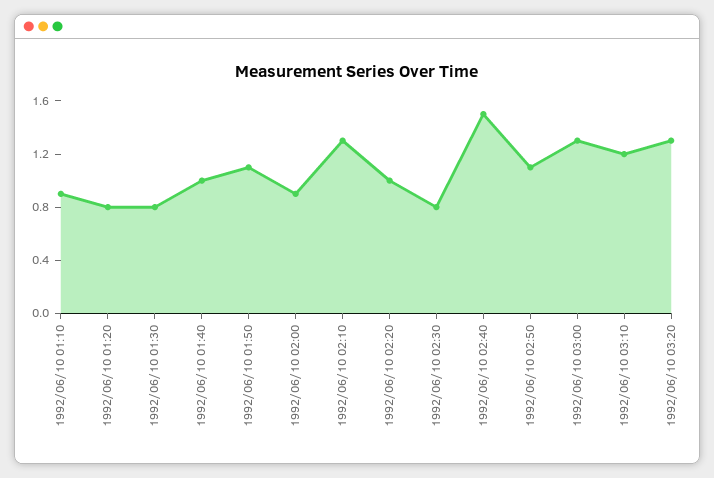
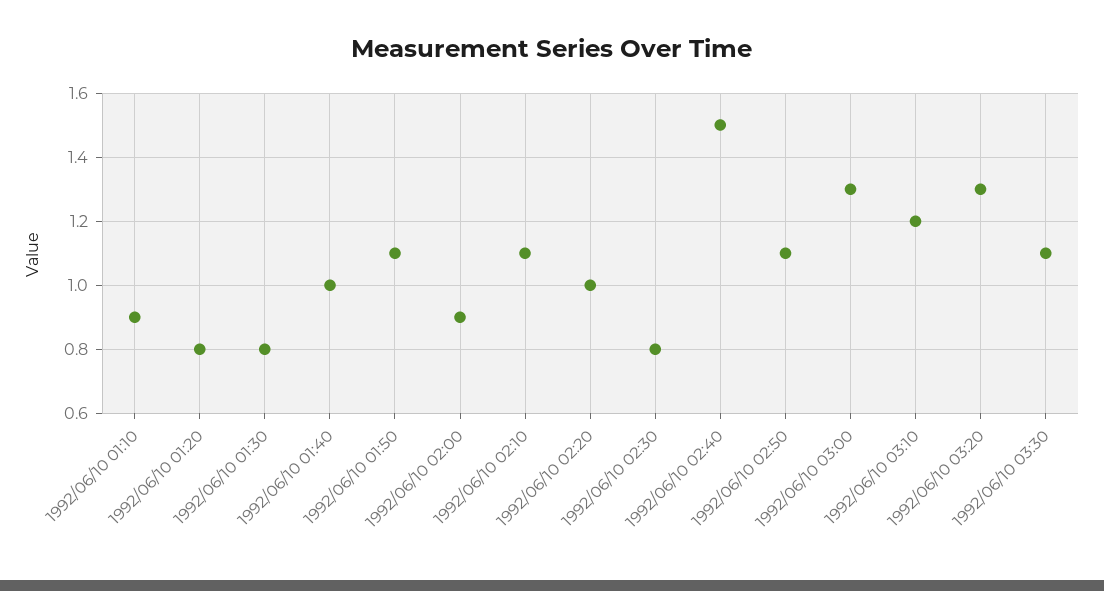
1992/06/10 02:10: 1.3 -> 1.1
1992/06/10 03:30: none -> 1.1

